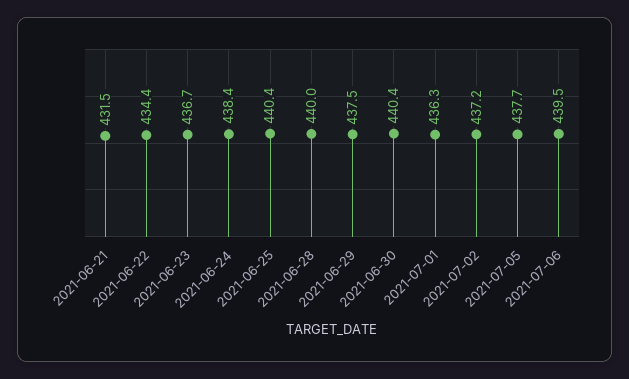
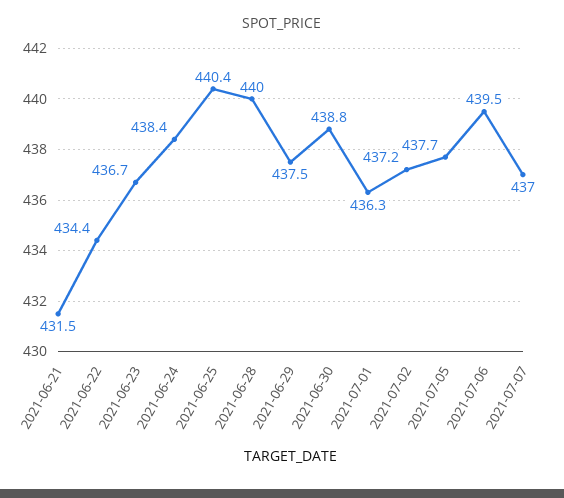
2021-06-30: 440.4 -> 438.8
2021-07-07: none -> 437

